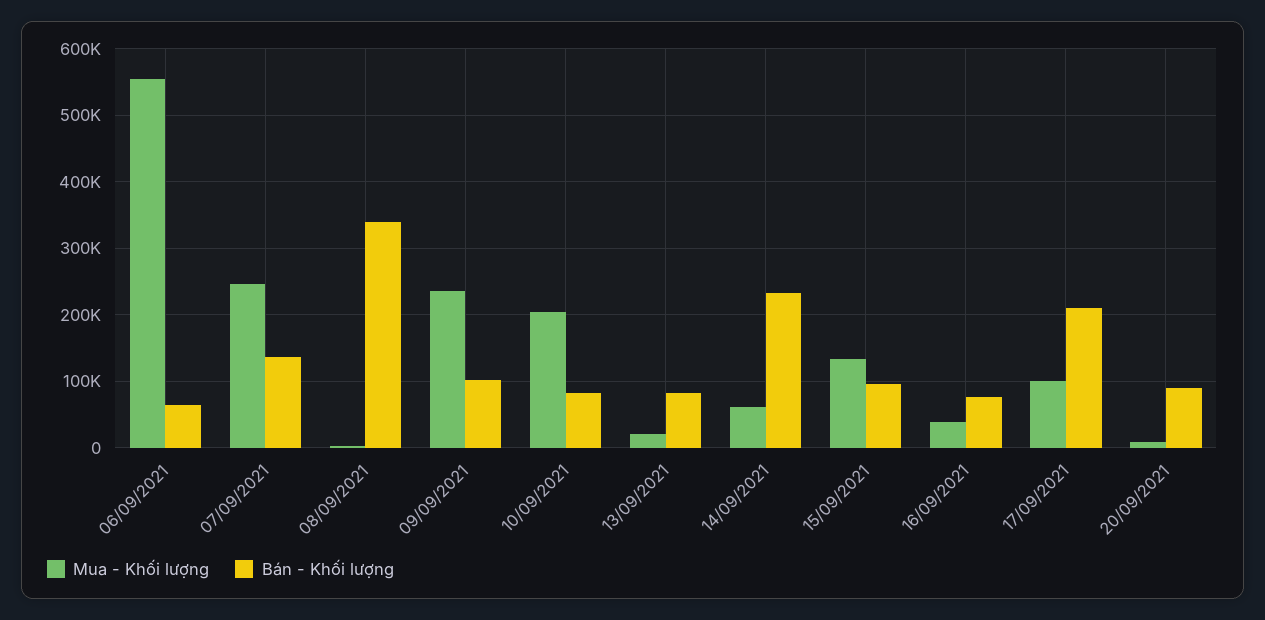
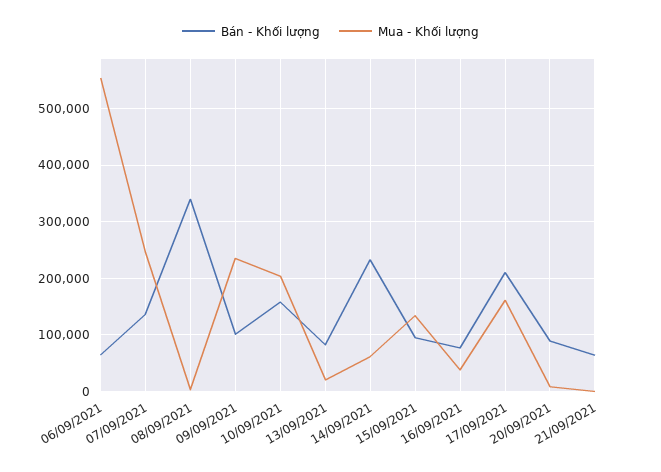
Bán - Khối lượng, 10/09/2021: 80000 -> 160000
Mua - Khối lượng, 17/09/2021: 100000 -> 160000
Bán - Khối lượng, 21/09/2021: none -> 60000
Mua - Khối lượng, 21/09/2021: none -> 0

